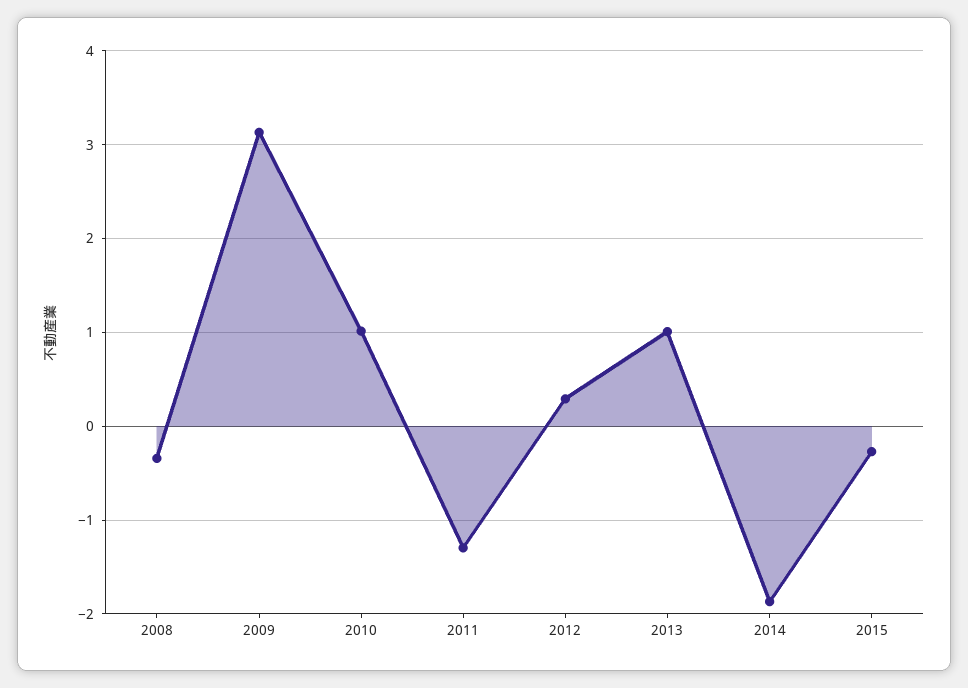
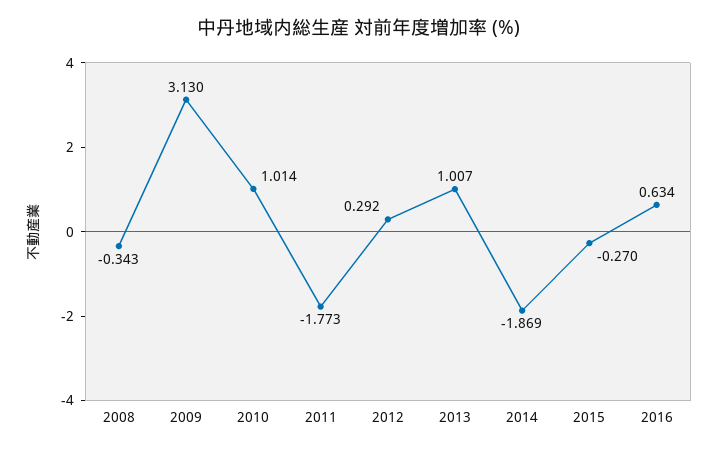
2011: -1.3 -> -1.773
2016: none -> 0.634

